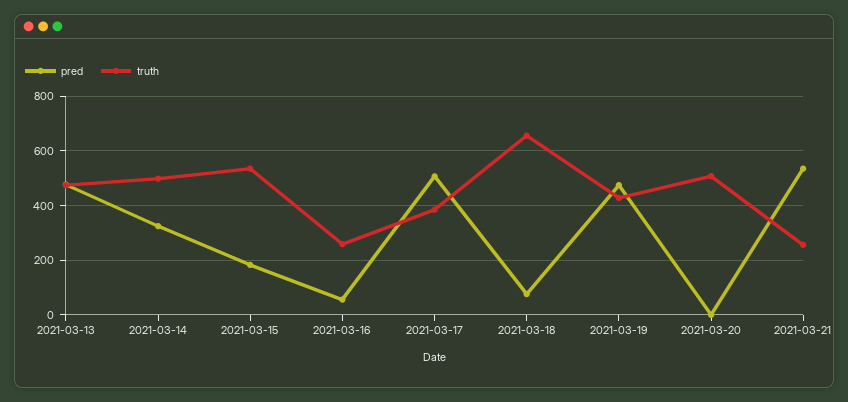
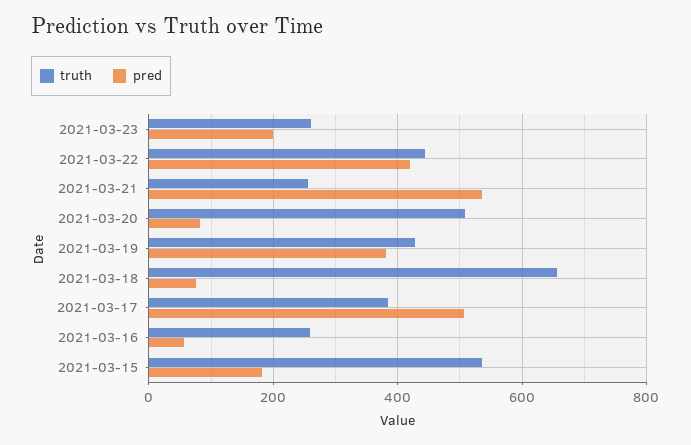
pred, 2021-03-13: 475 -> none
truth, 2021-03-13: 475 -> none
pred, 2021-03-14: 325 -> none
truth, 2021-03-14: 500 -> none
pred, 2021-03-19: 475 -> 380
pred, 2021-03-20: 0 -> 80
truth, 2021-03-23: none -> 260
pred, 2021-03-23: none -> 200
truth, 2021-03-22: none -> 440
pred, 2021-03-22: none -> 420

